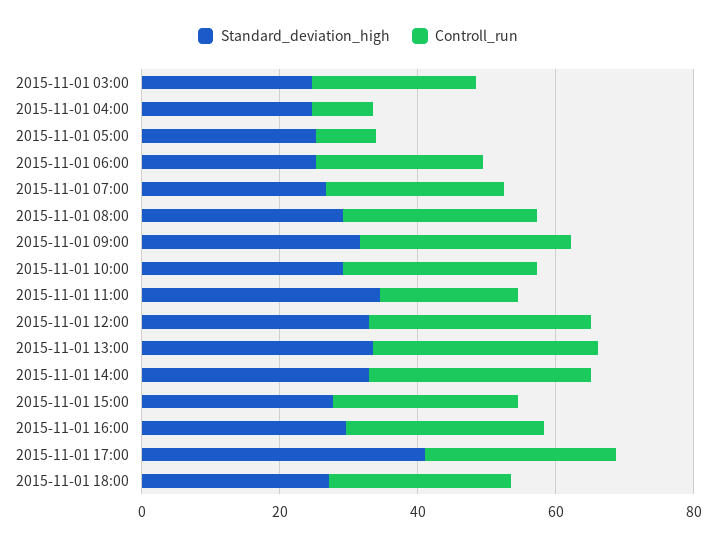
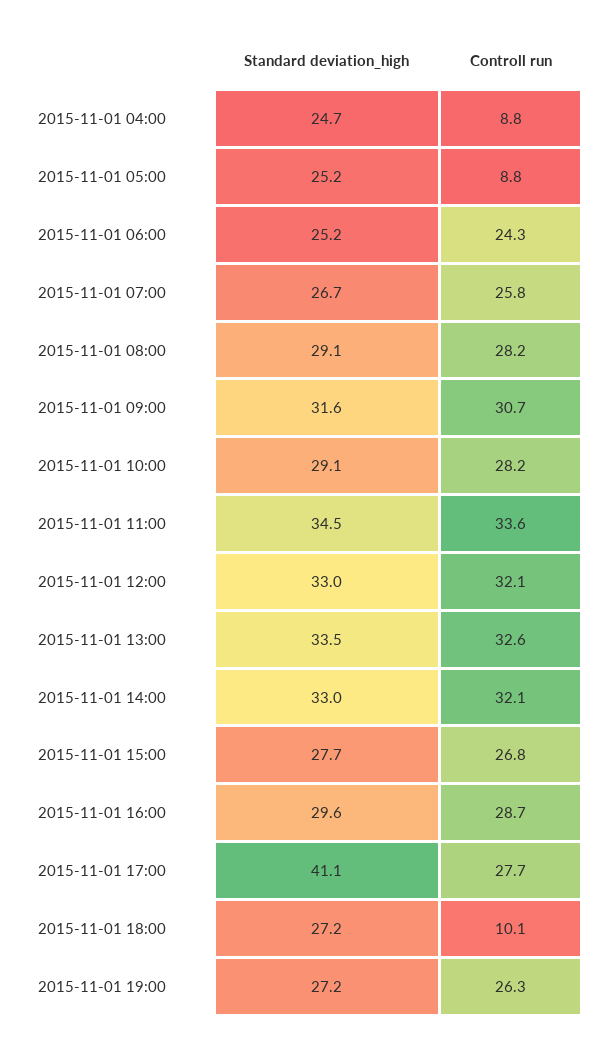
Standard_deviation_high, 2015-11-01 03:00: 25 -> none
Controll_run, 2015-11-01 03:00: 25 -> none
Controll_run, 2015-11-01 11:00: 20 -> 33.6
Controll_run, 2015-11-01 18:00: 25 -> 10.1
Standard_deviation_high, 2015-11-01 19:00: none -> 27.2
Controll_run, 2015-11-01 19:00: none -> 26.3

